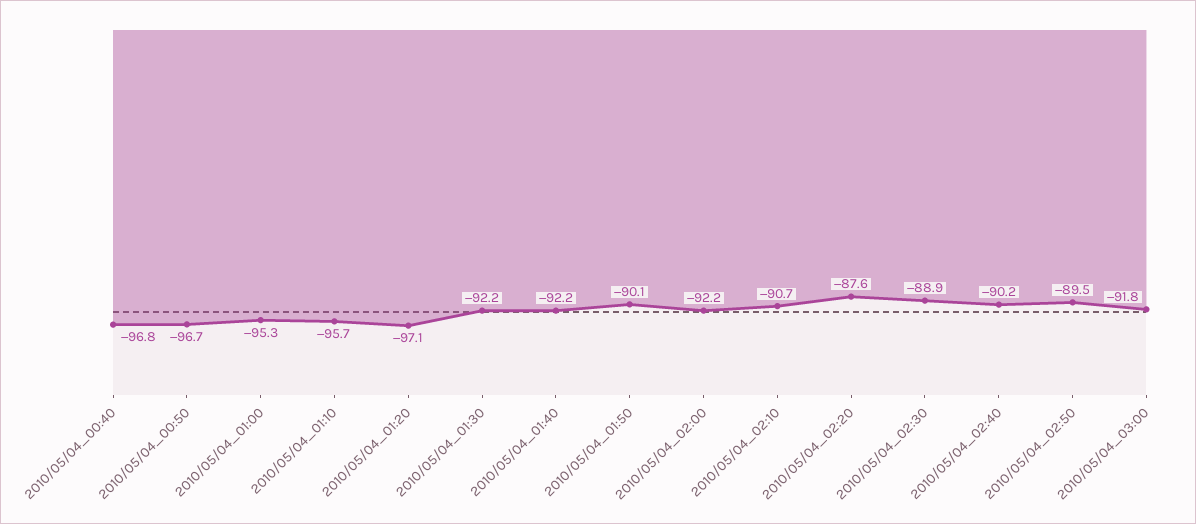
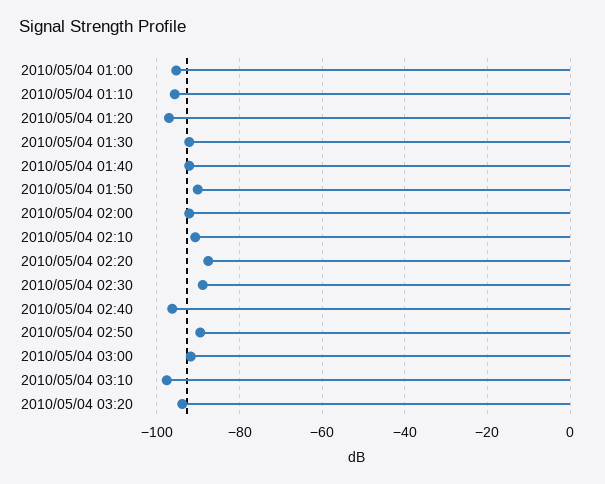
2010/05/04_00:40: -96.8 -> none
2010/05/04_00:50: -96.7 -> none
2010/05/04_02:40: -90.2 -> -96
2010/05/04 03:10: none -> -98
2010/05/04 03:20: none -> -94

